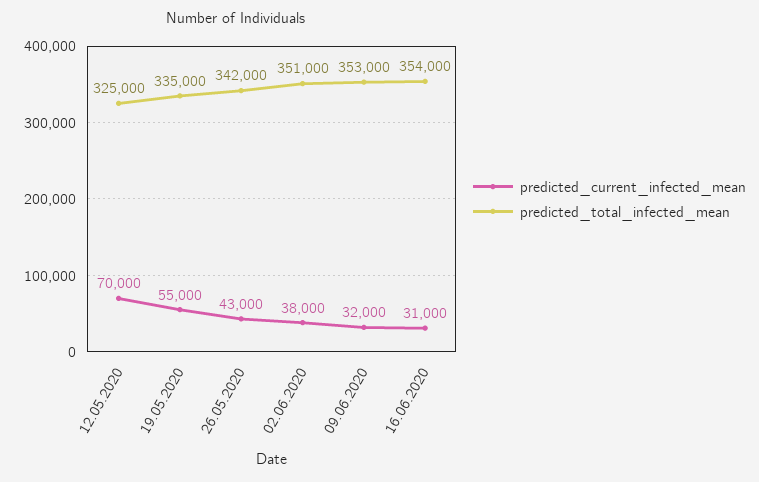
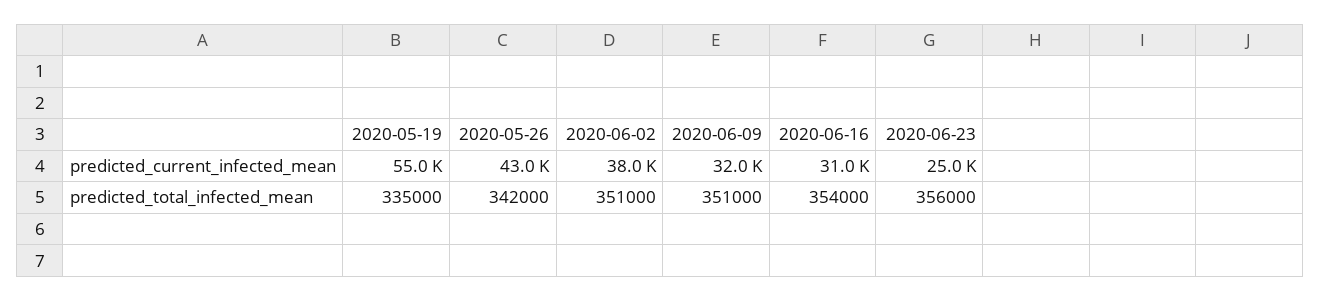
predicted_current_infected_mean, 12.05.2020: 70000 -> none
predicted_total_infected_mean, 12.05.2020: 325000 -> none
predicted_total_infected_mean, 09.06.2020: 353000 -> 351000
predicted_current_infected_mean, 2020-06-23: none -> 25000
predicted_total_infected_mean, 2020-06-23: none -> 356000

